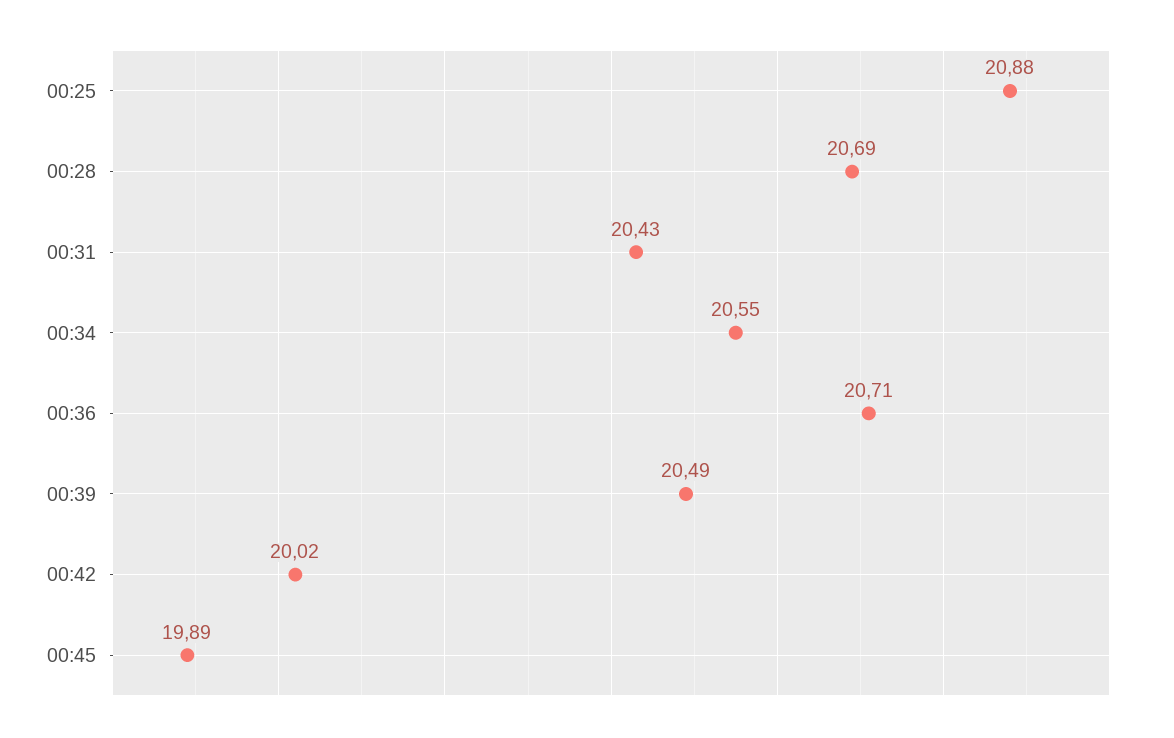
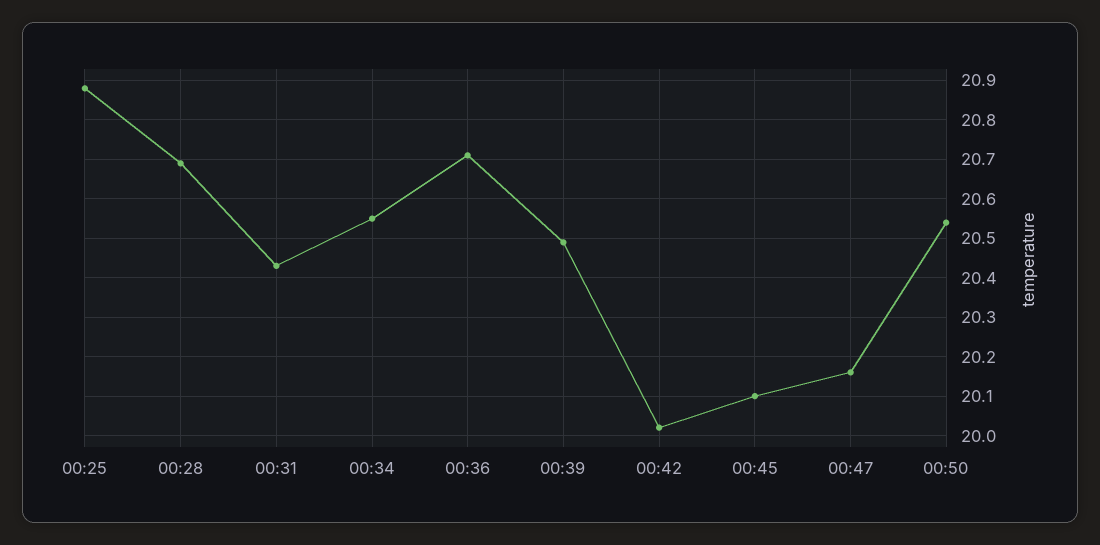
00:45: 19.89 -> 20.1
00:47: none -> 20.15
00:50: none -> 20.55

